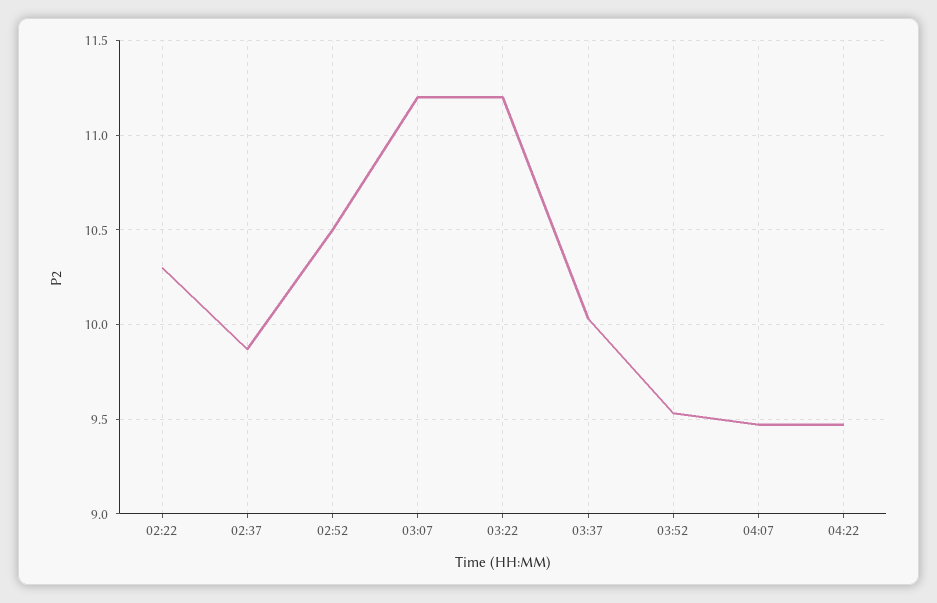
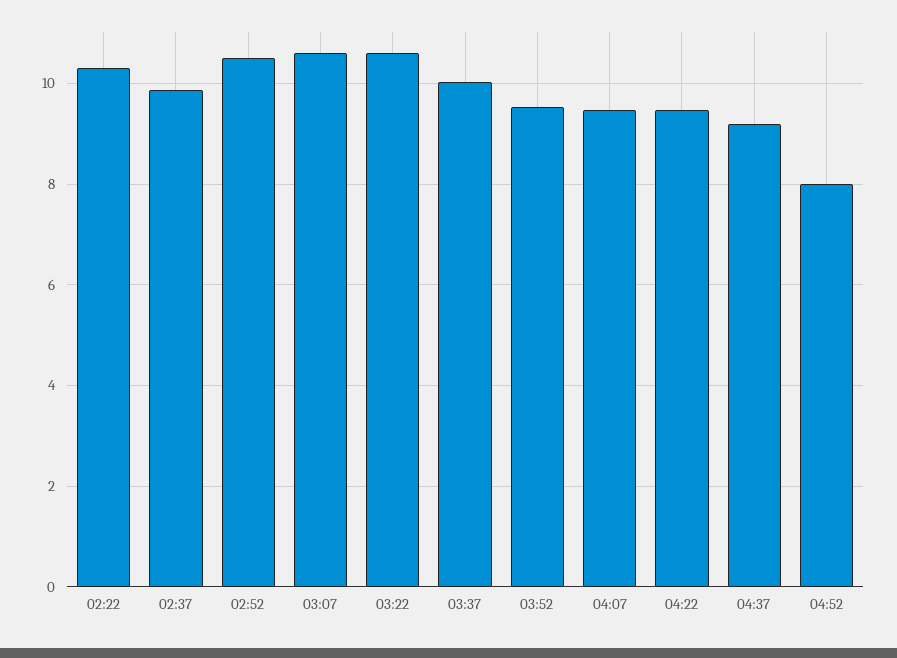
03:07: 11.2 -> 10.6
03:22: 11.2 -> 10.6
04:37: none -> 9.2
04:52: none -> 8

